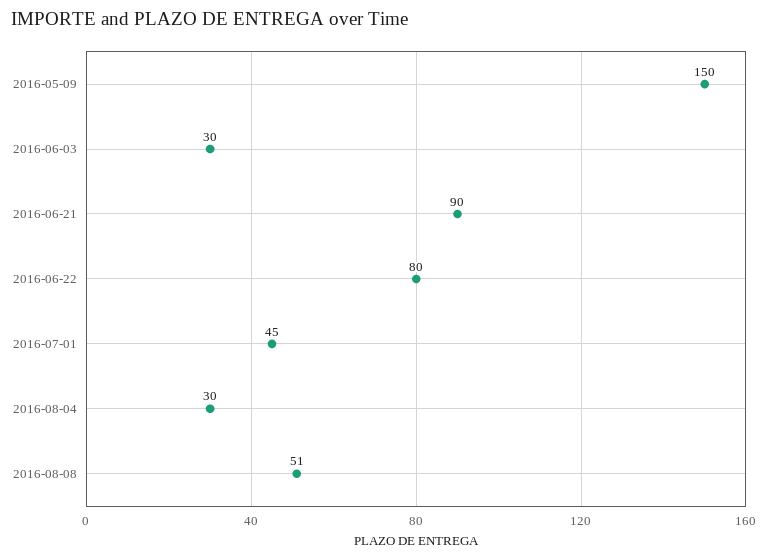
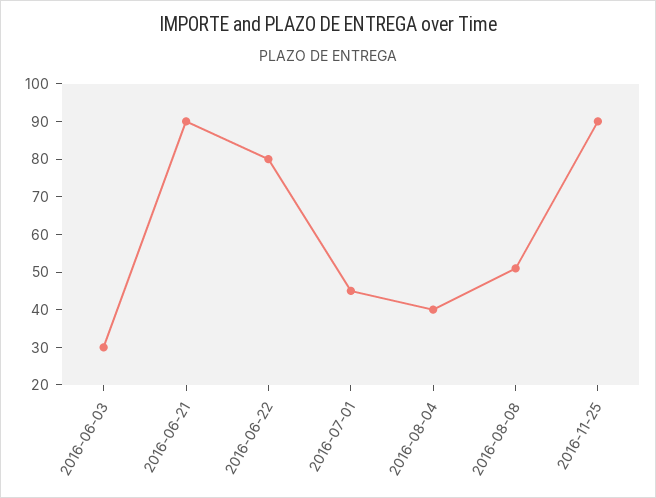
2016-05-09: 150 -> none
2016-08-04: 30 -> 40
2016-11-25: none -> 90

